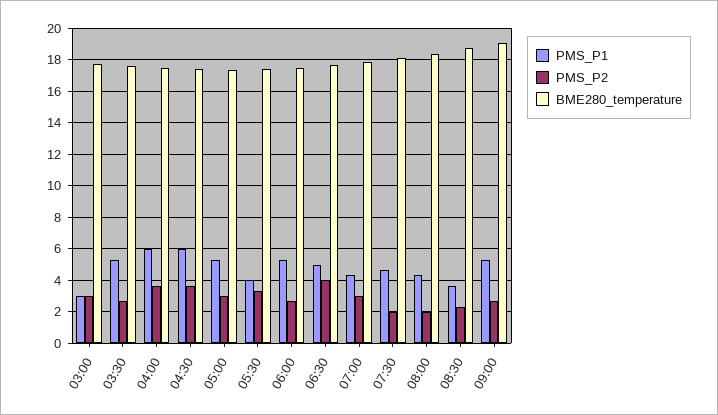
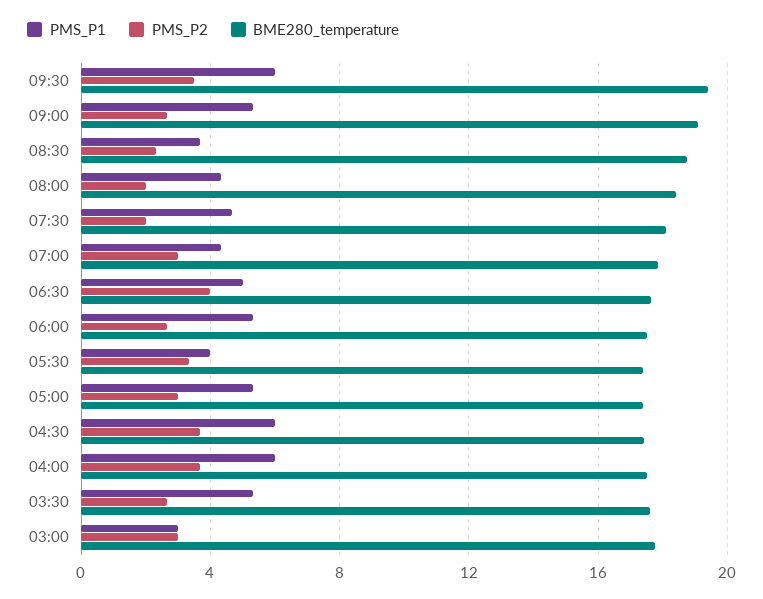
PMS_P1, 09:30: none -> 6
PMS_P2, 09:30: none -> 3.5
BME280_temperature, 09:30: none -> 19.5

